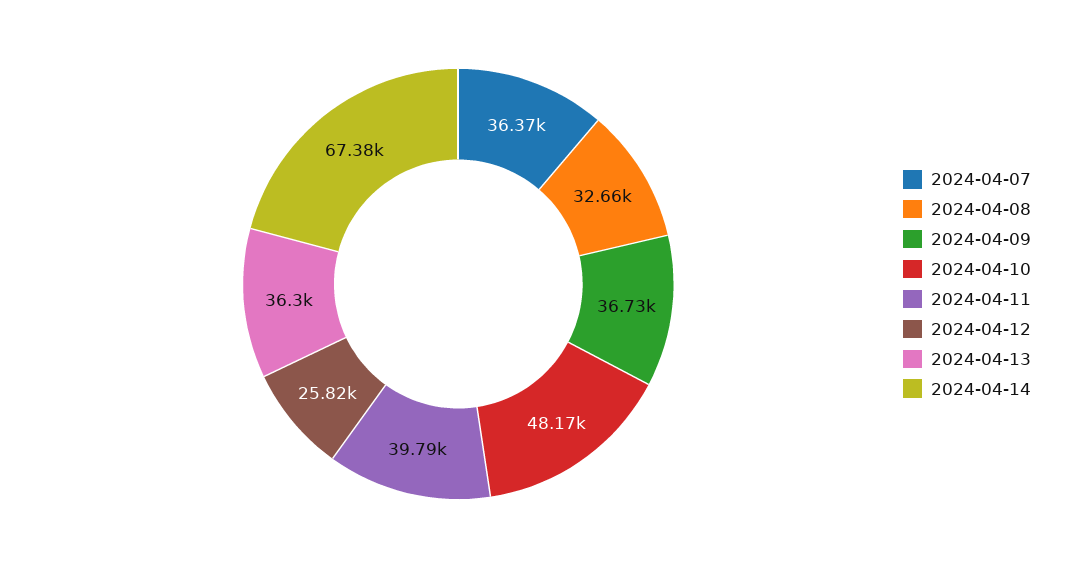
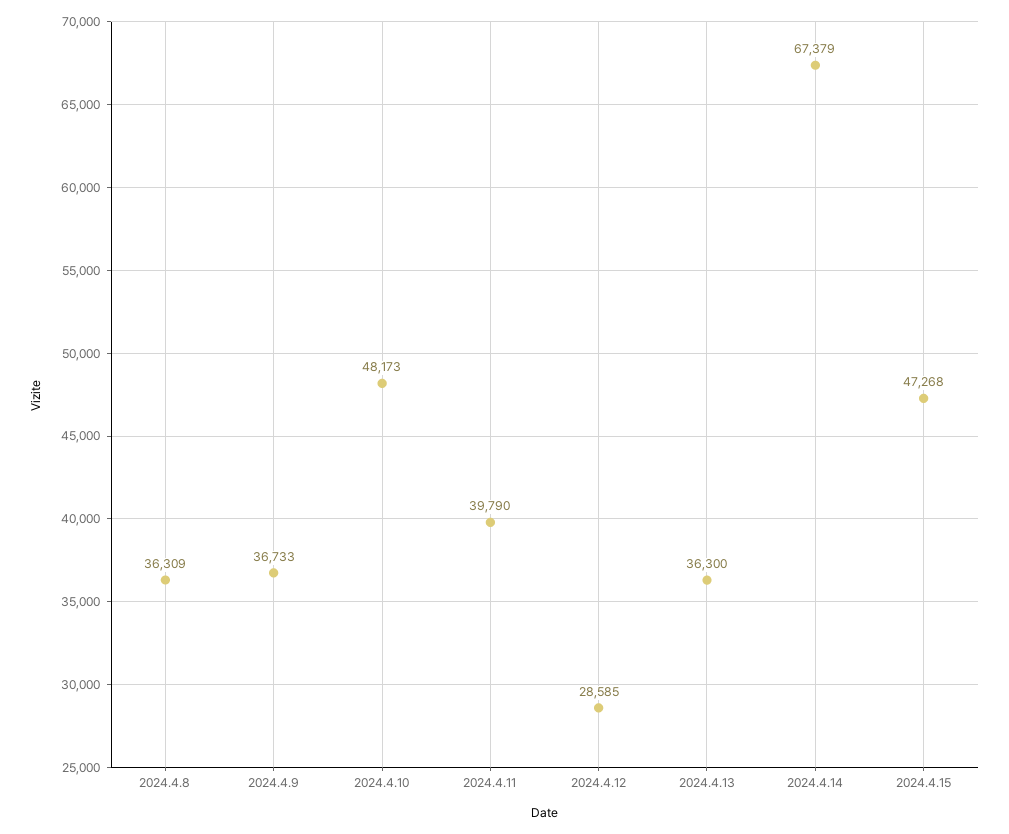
2024-04-07: 36370 -> none
2024-04-08: 32660 -> 36309
2024-04-12: 25820 -> 28585
2024.4.15: none -> 47268

